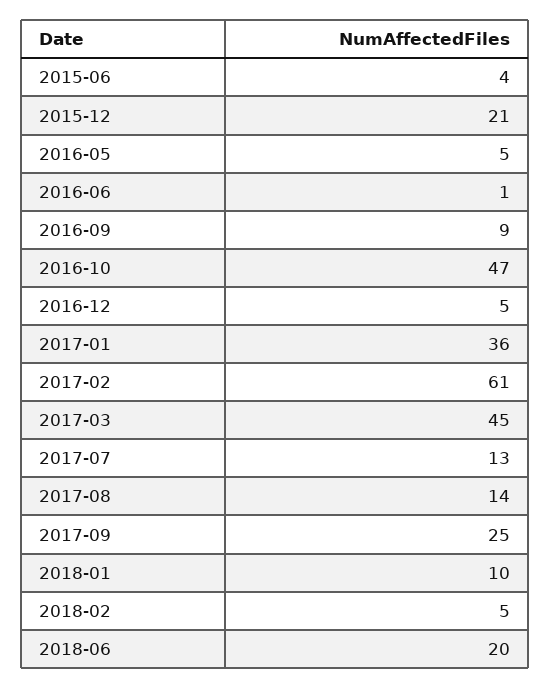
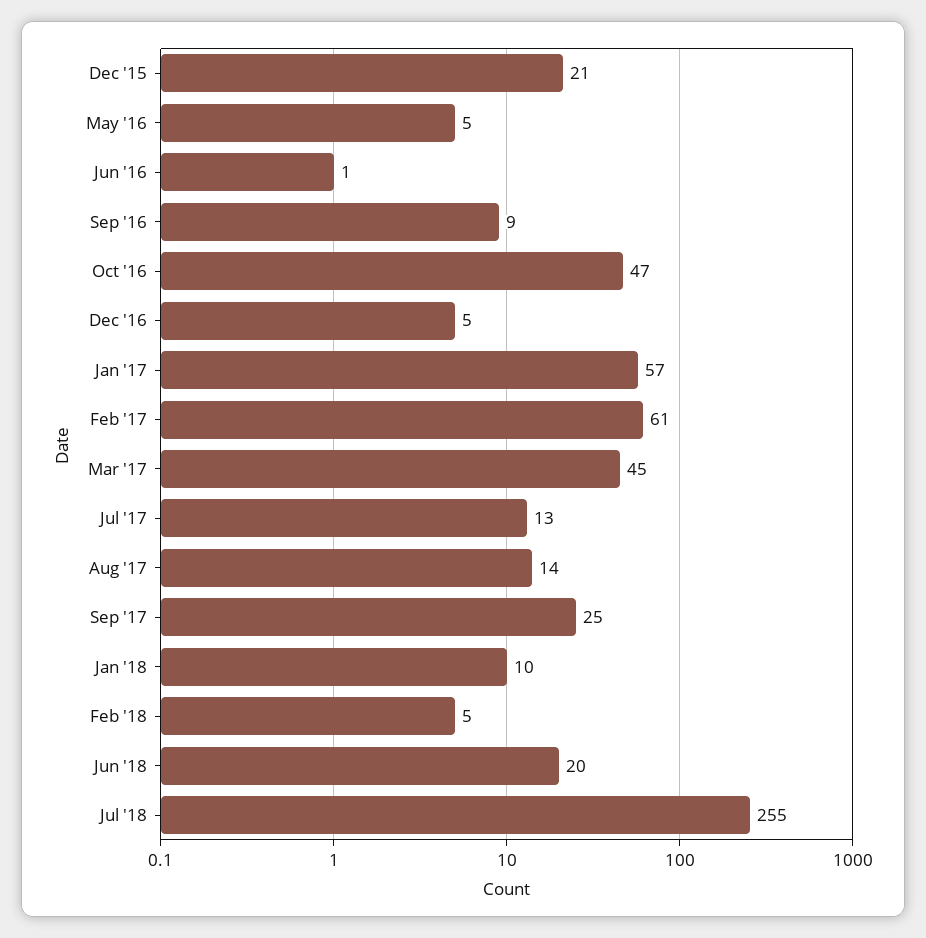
2015-06: 4 -> none
2017-01: 36 -> 57
Jul '18: none -> 255

